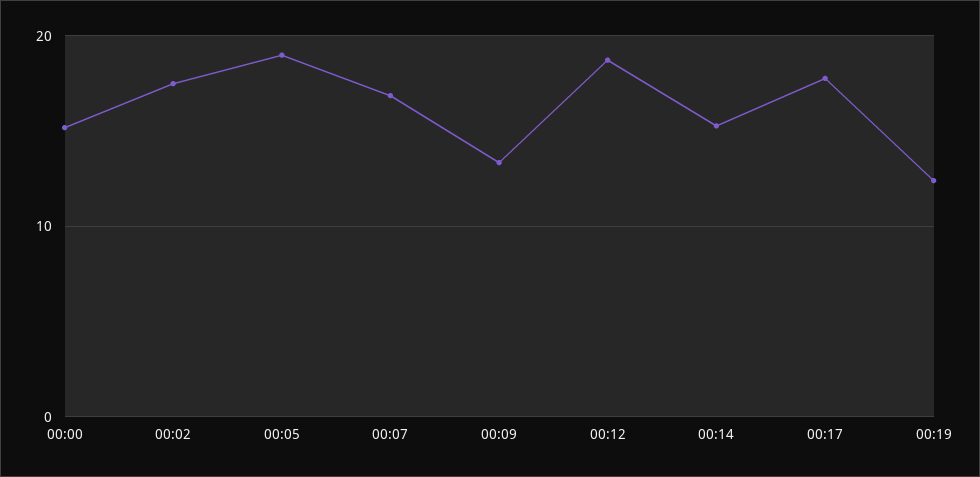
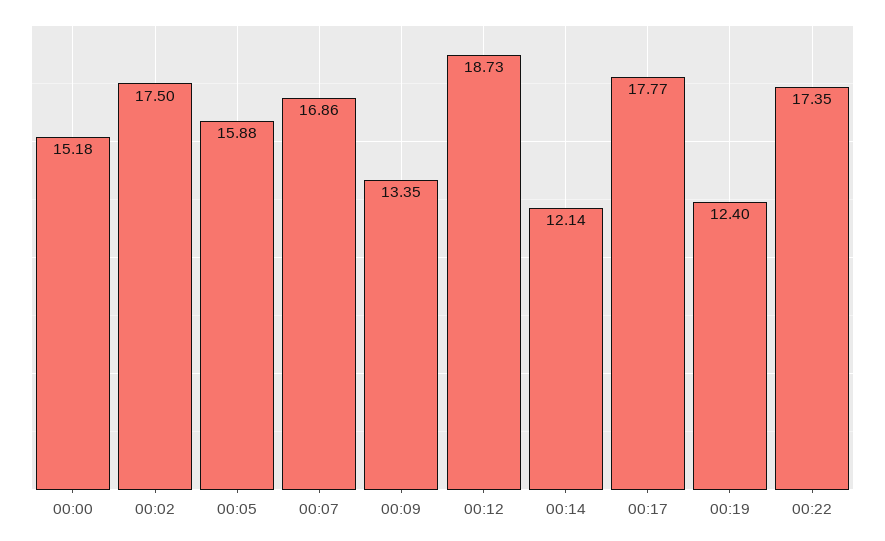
00:05: 19 -> 15.88
00:14: 15 -> 12.14
00:22: none -> 17.35

